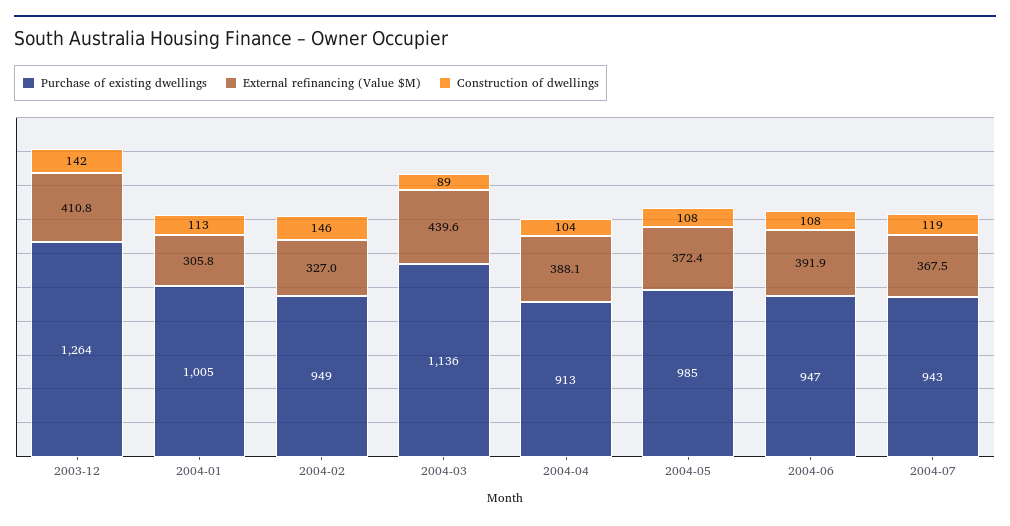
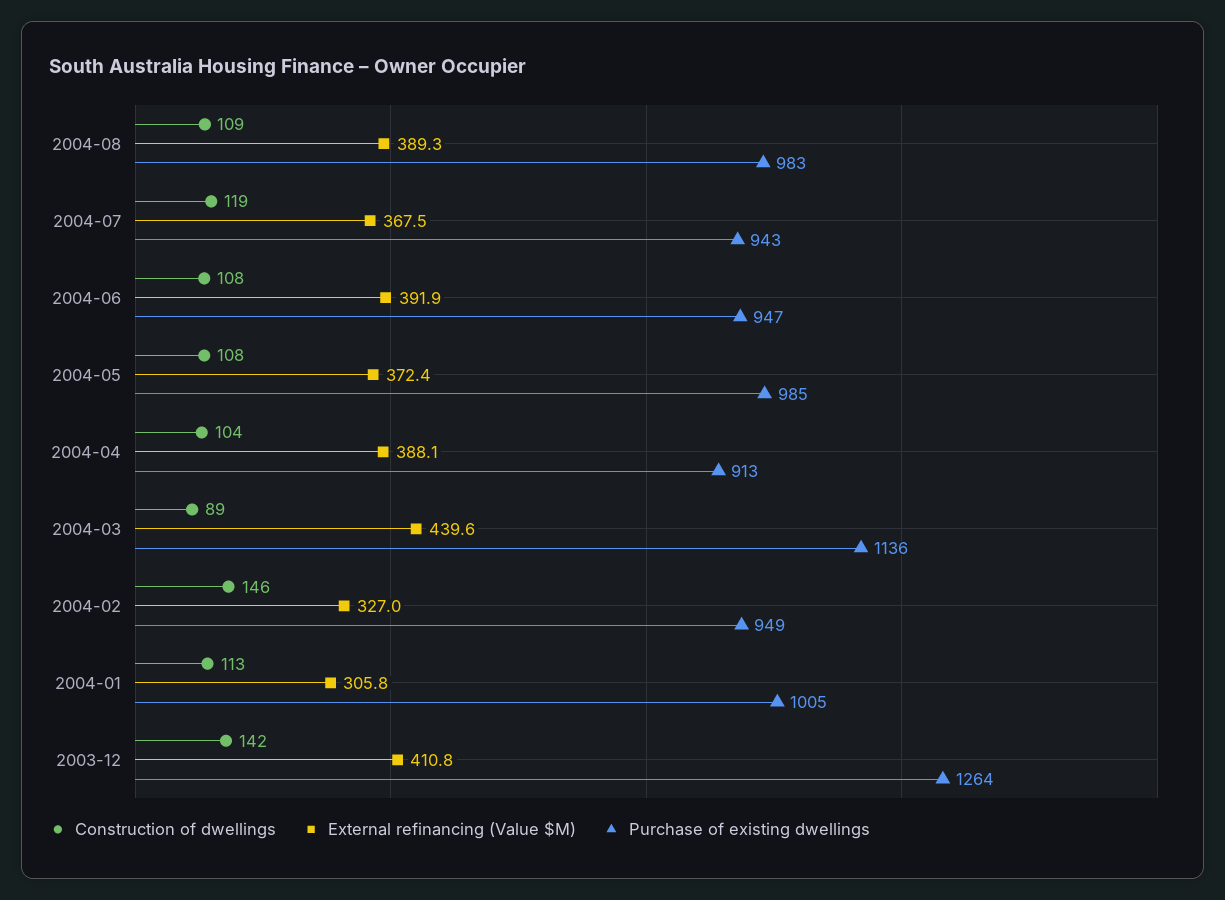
Construction of dwellings, 2004-08: none -> 109
External refinancing (Value $M), 2004-08: none -> 389.3
Purchase of existing dwellings, 2004-08: none -> 983

